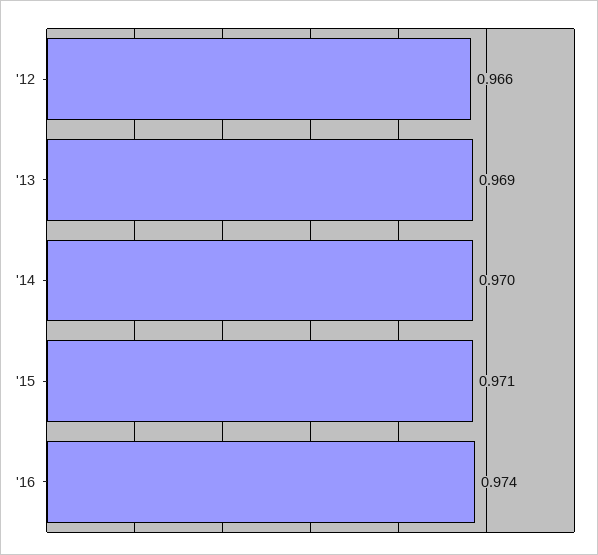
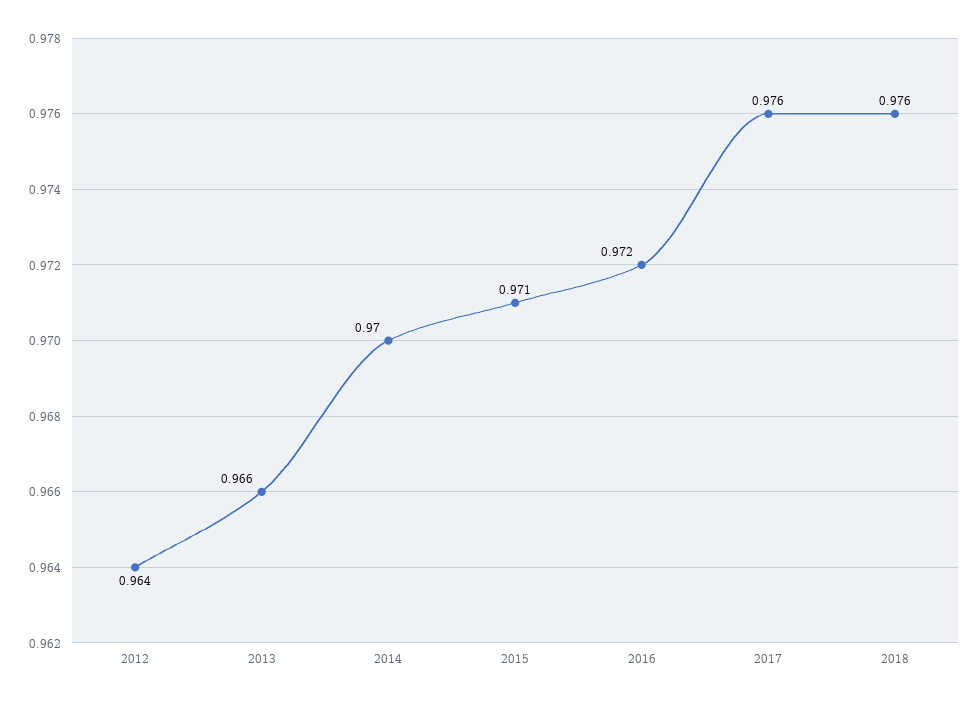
'12: 0.966 -> 0.964
'13: 0.969 -> 0.966
'16: 0.974 -> 0.972
2017: none -> 0.976
2018: none -> 0.976

